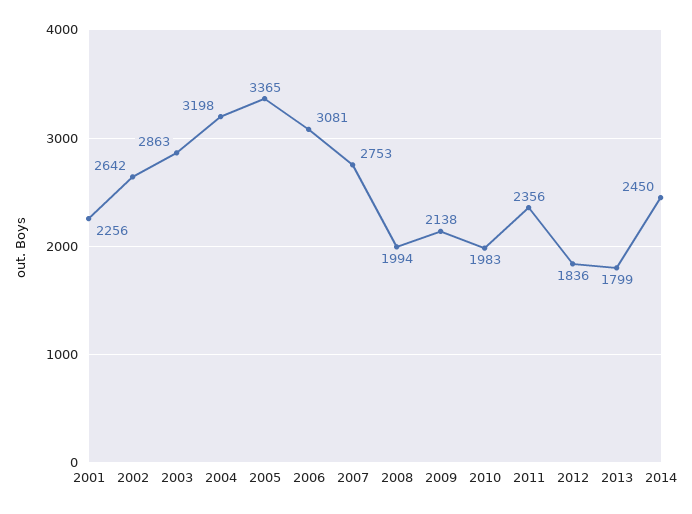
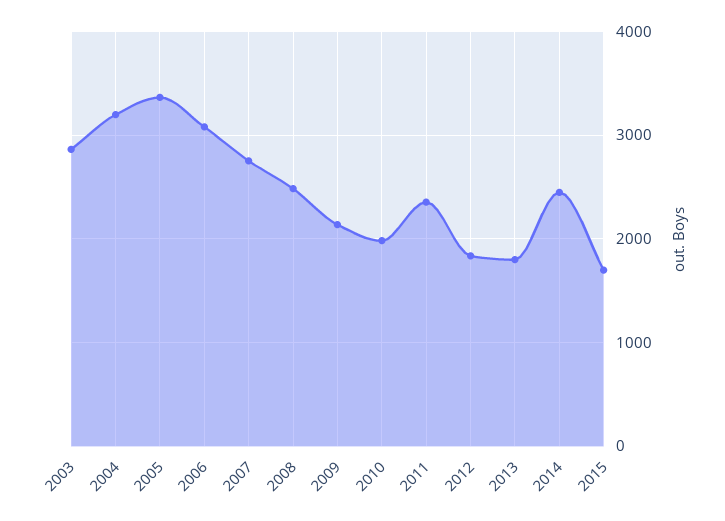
2001: 2256 -> none
2002: 2642 -> none
2008: 1994 -> 2500
2015: none -> 1700

